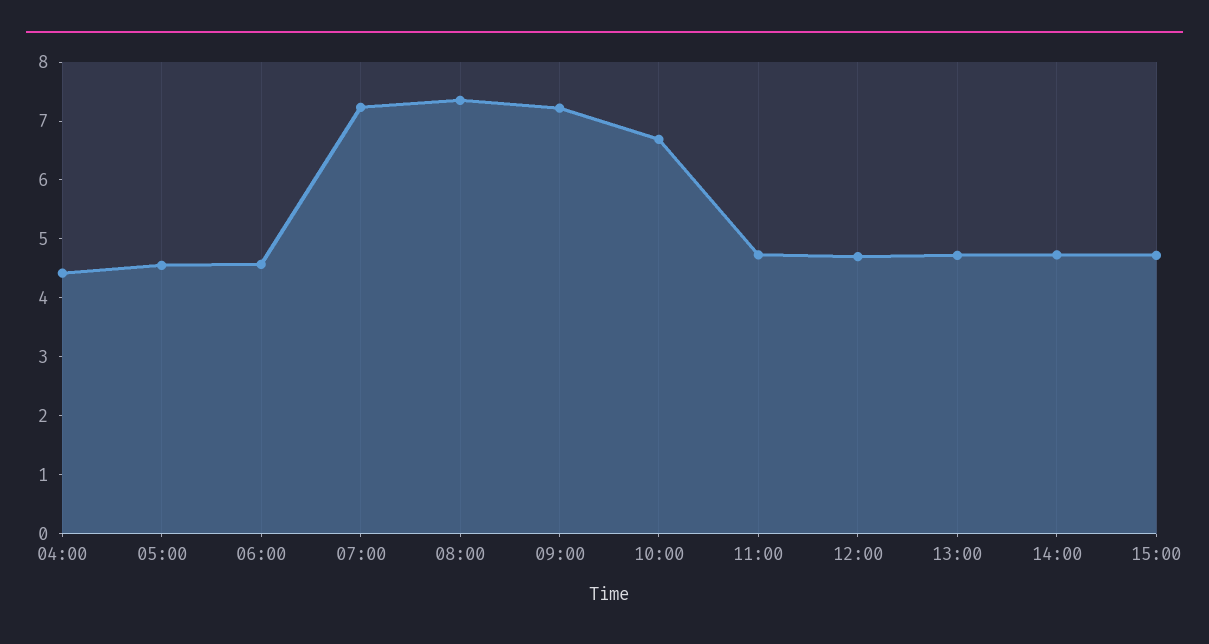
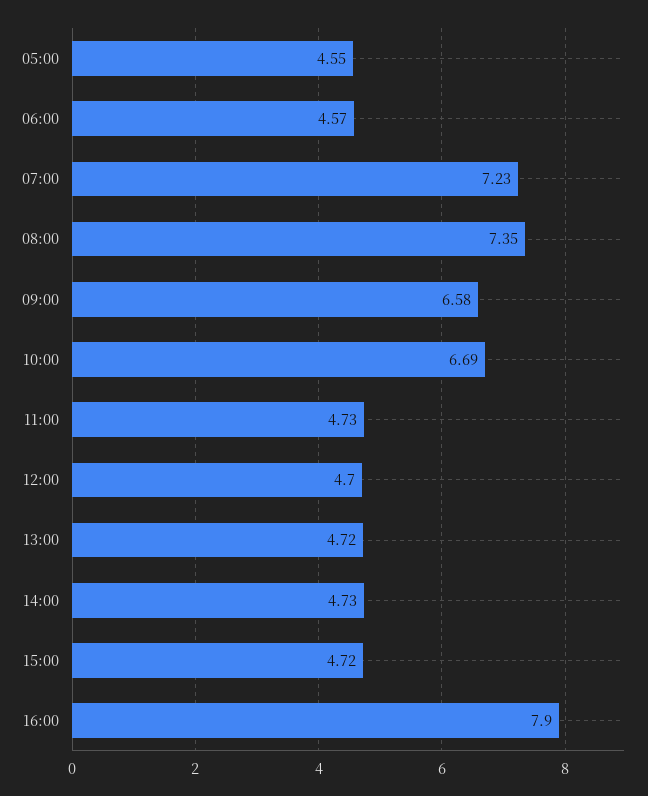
04:00: 4.4 -> none
09:00: 7.2 -> 6.58
16:00: none -> 7.9

